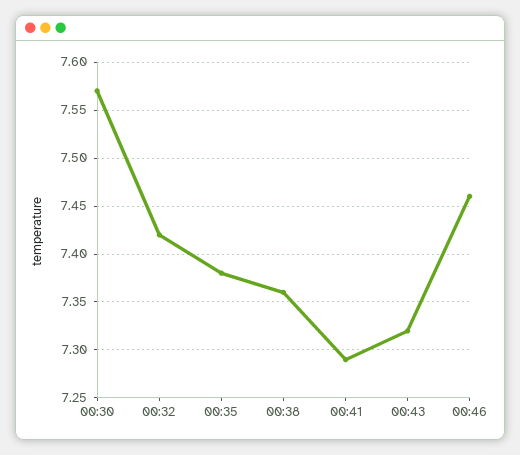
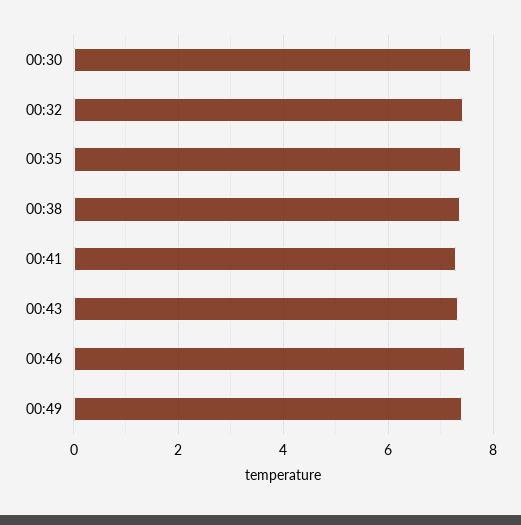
00:49: none -> 7.4

